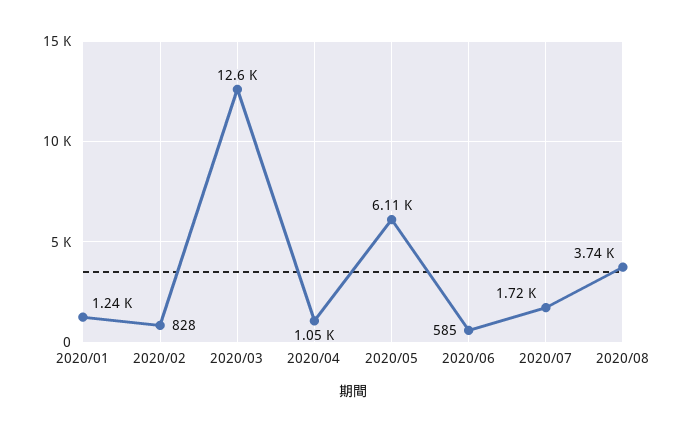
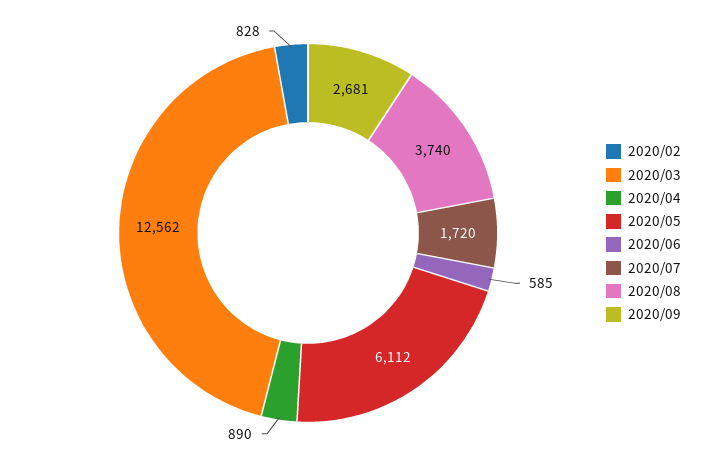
2020/01: 1240 -> none
2020/04: 1050 -> 890
2020/09: none -> 2681

